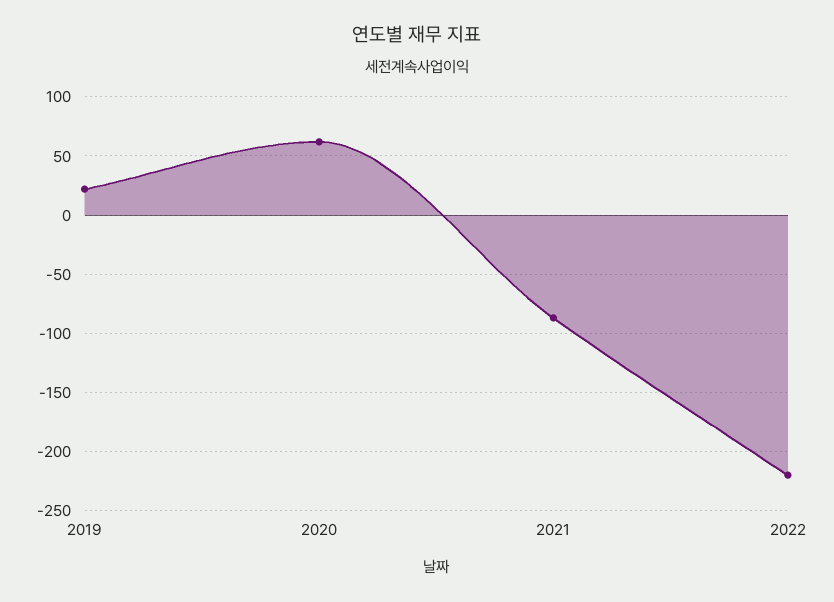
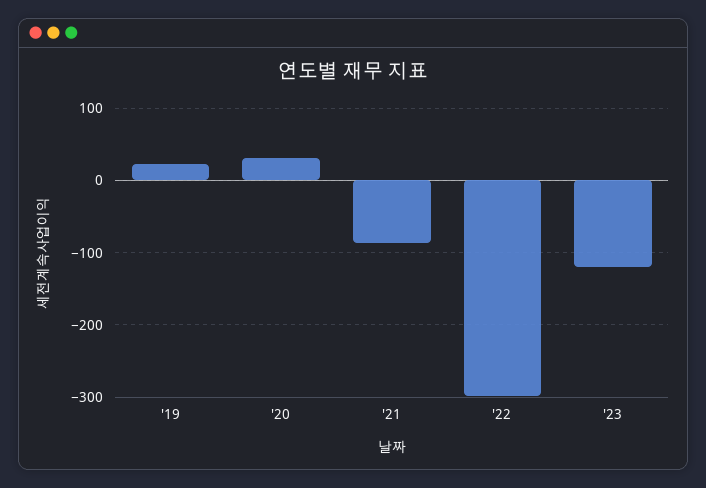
2020: 60 -> 30
2022: -220 -> -300
'23: none -> -120

